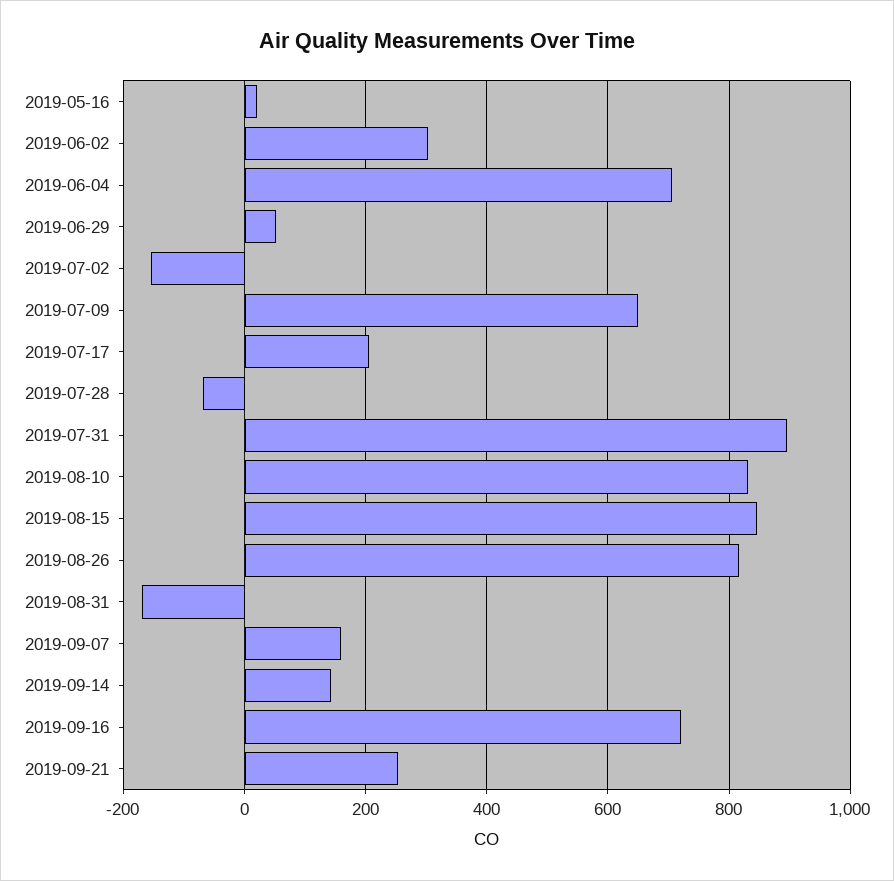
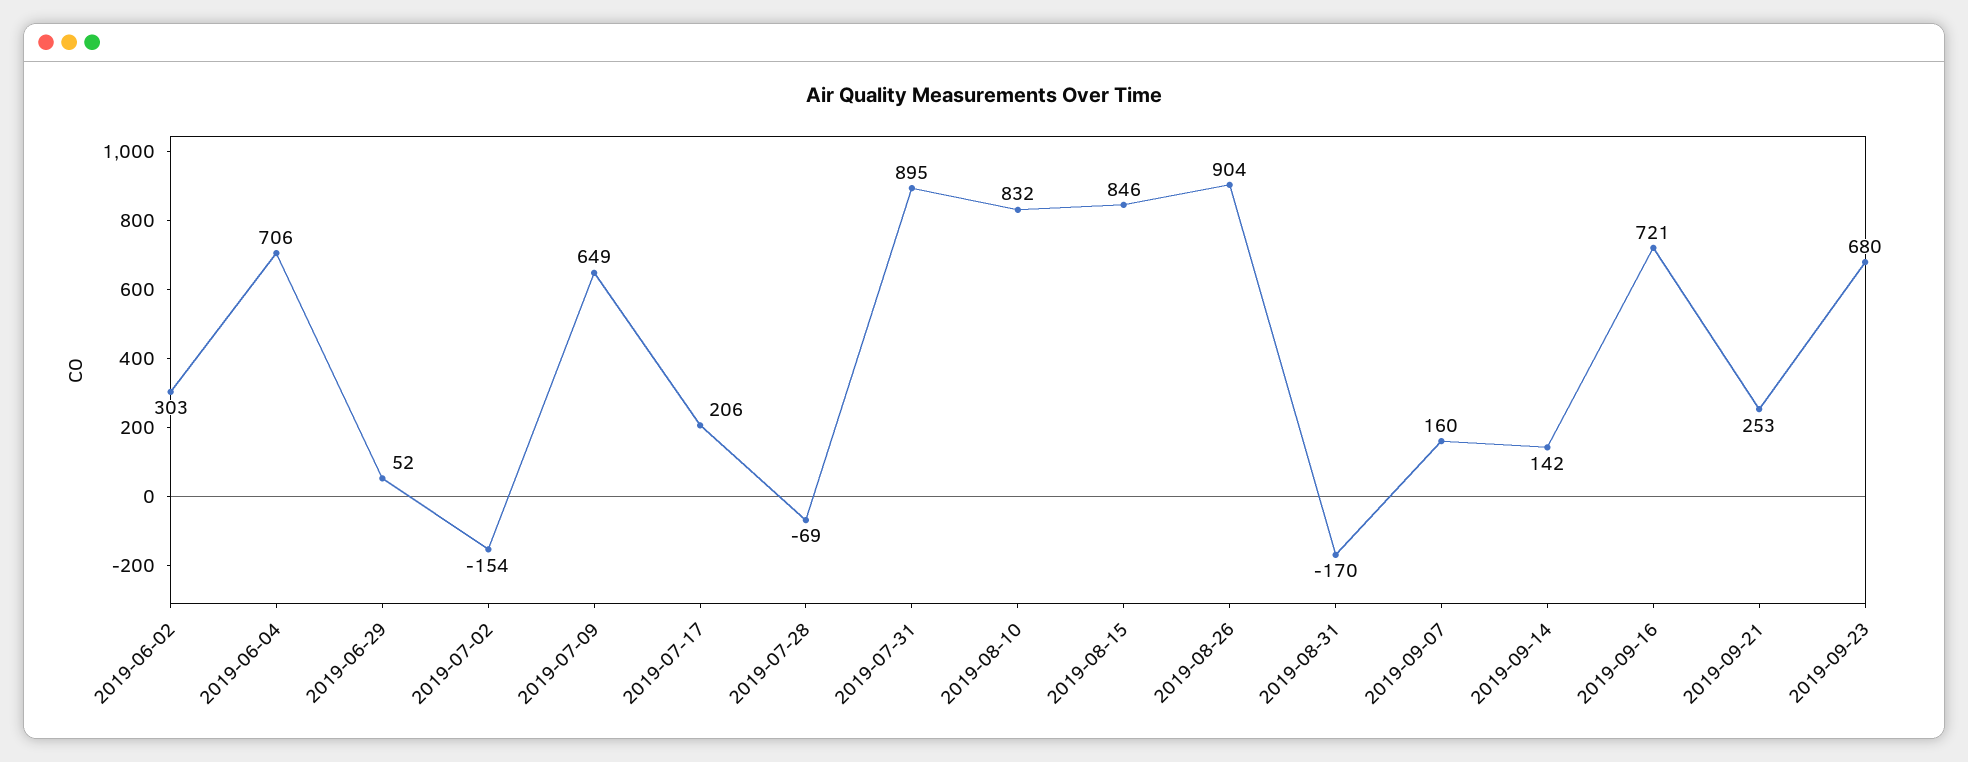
2019-05-16: 20 -> none
2019-08-26: 820 -> 904
2019-09-23: none -> 680

